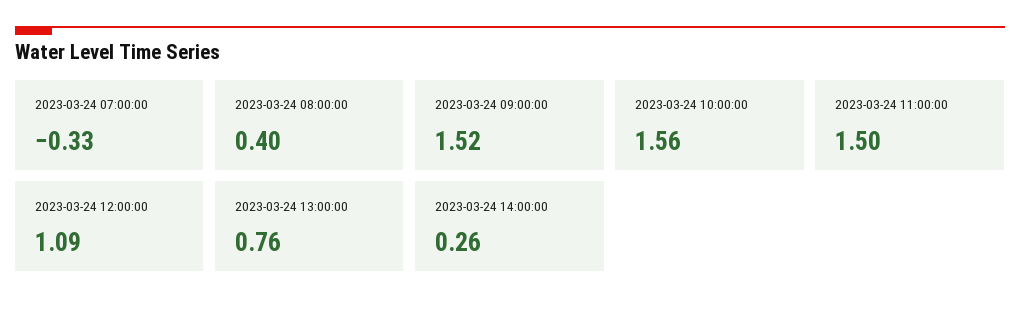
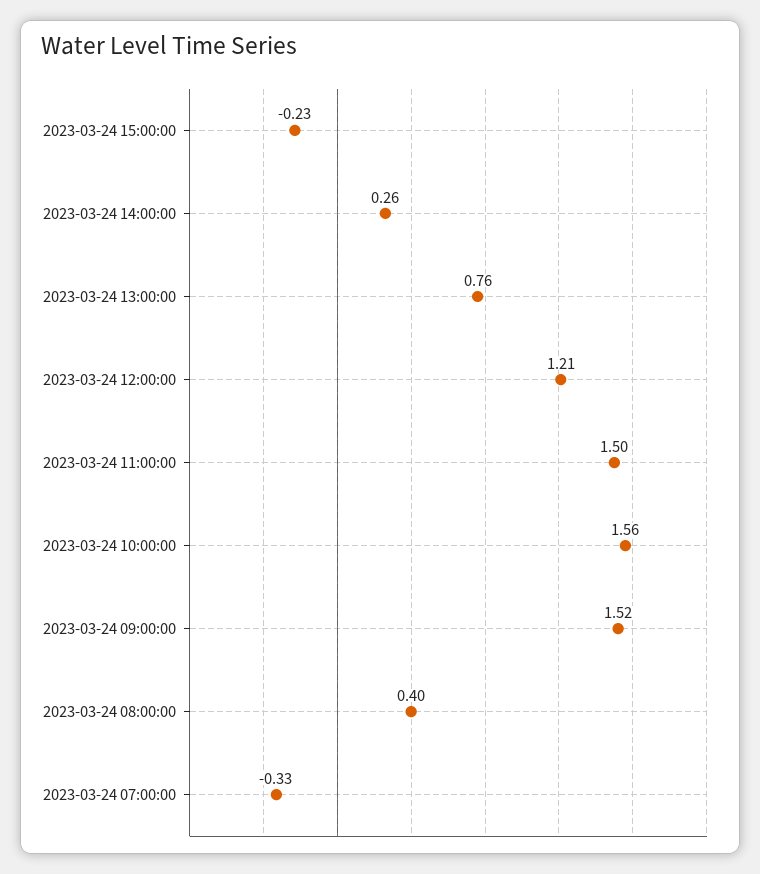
2023-03-24 12:00:00: 1.09 -> 1.21
2023-03-24 15:00:00: none -> -0.23

